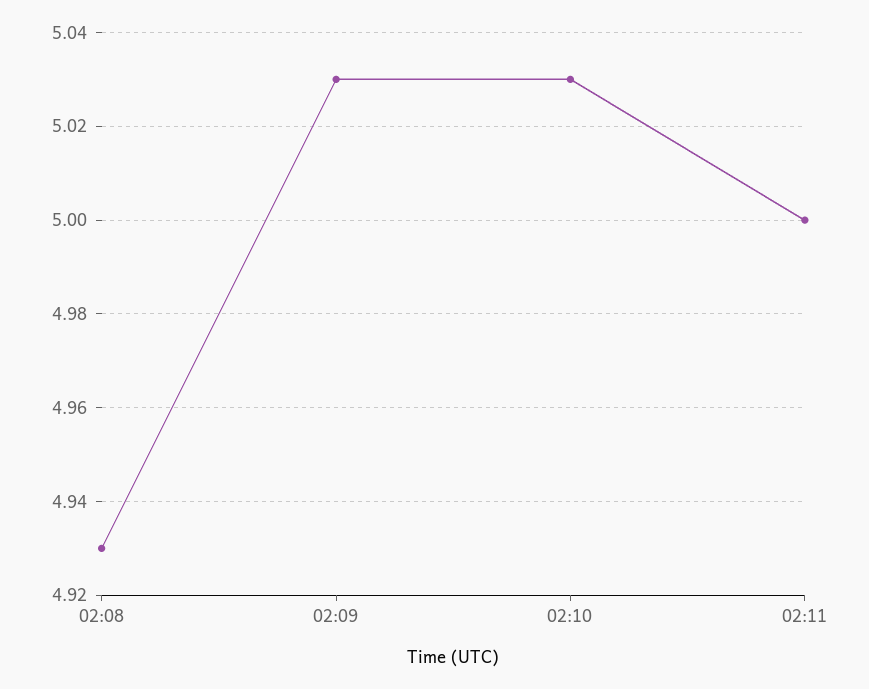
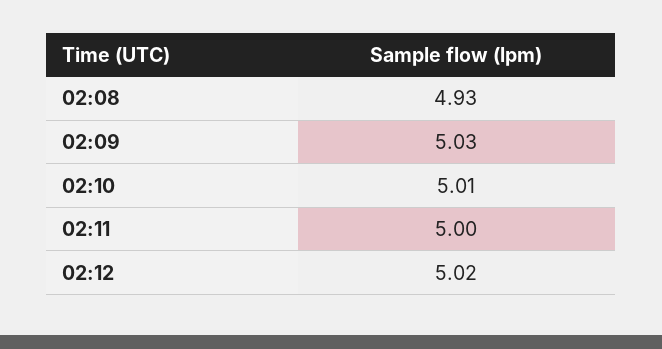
02:10: 5.03 -> 5.01
02:12: none -> 5.02

